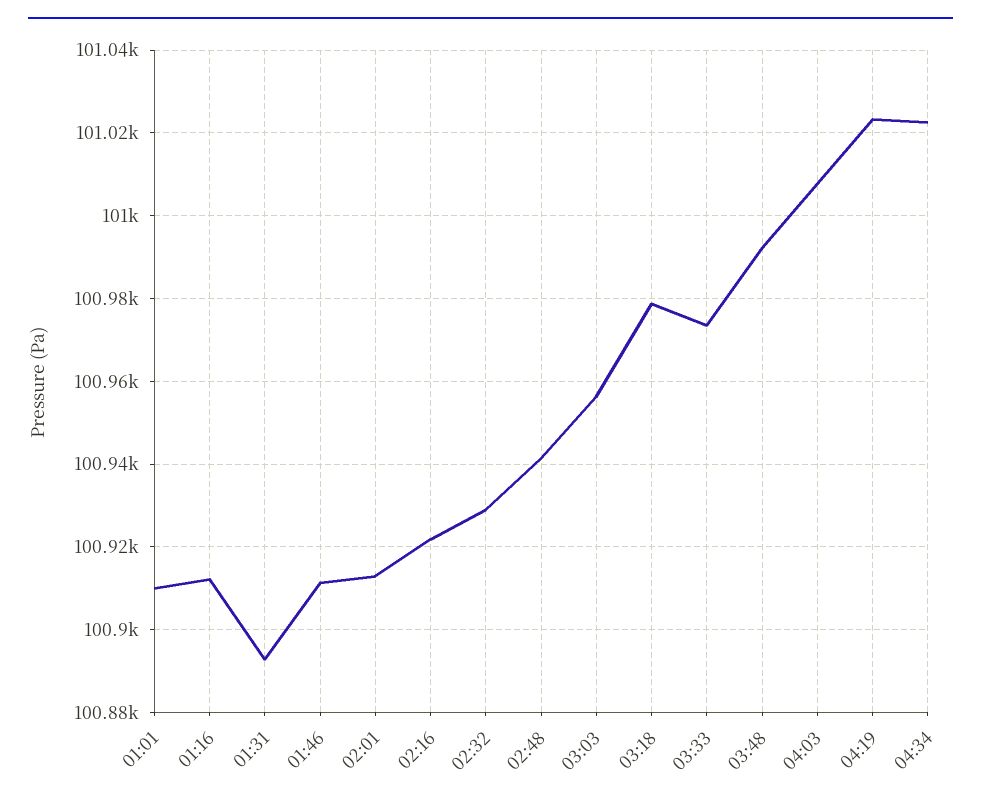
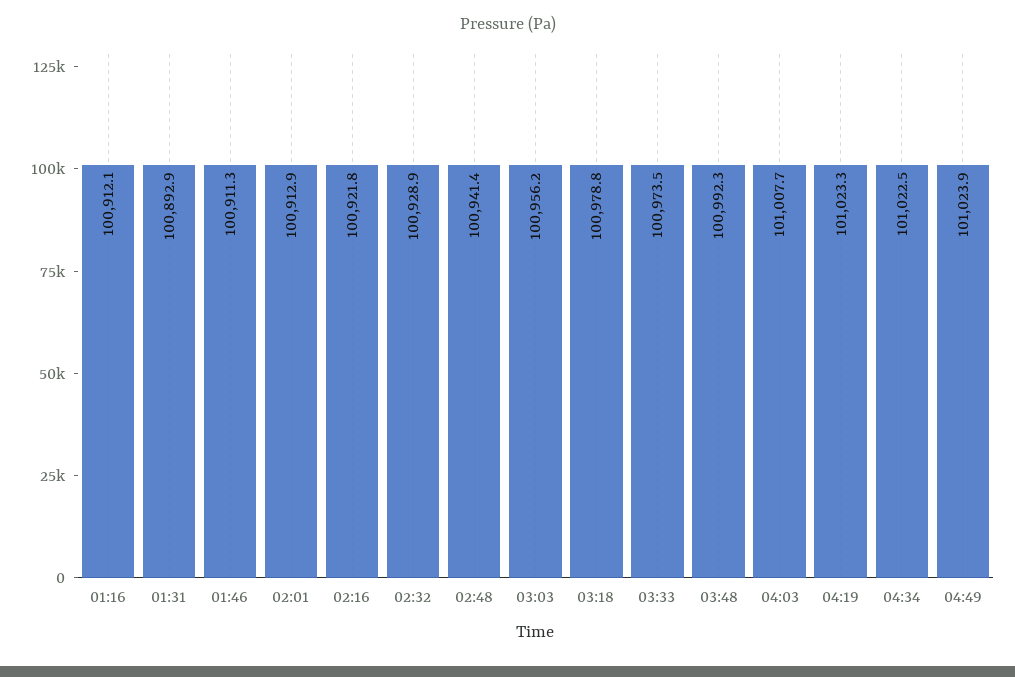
01:01: 100910 -> none
04:49: none -> 101023.9

